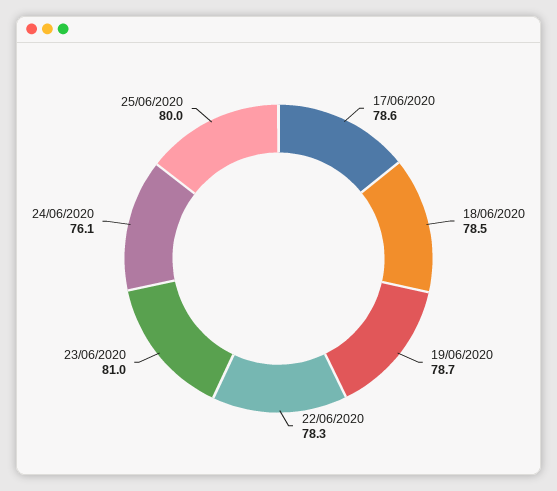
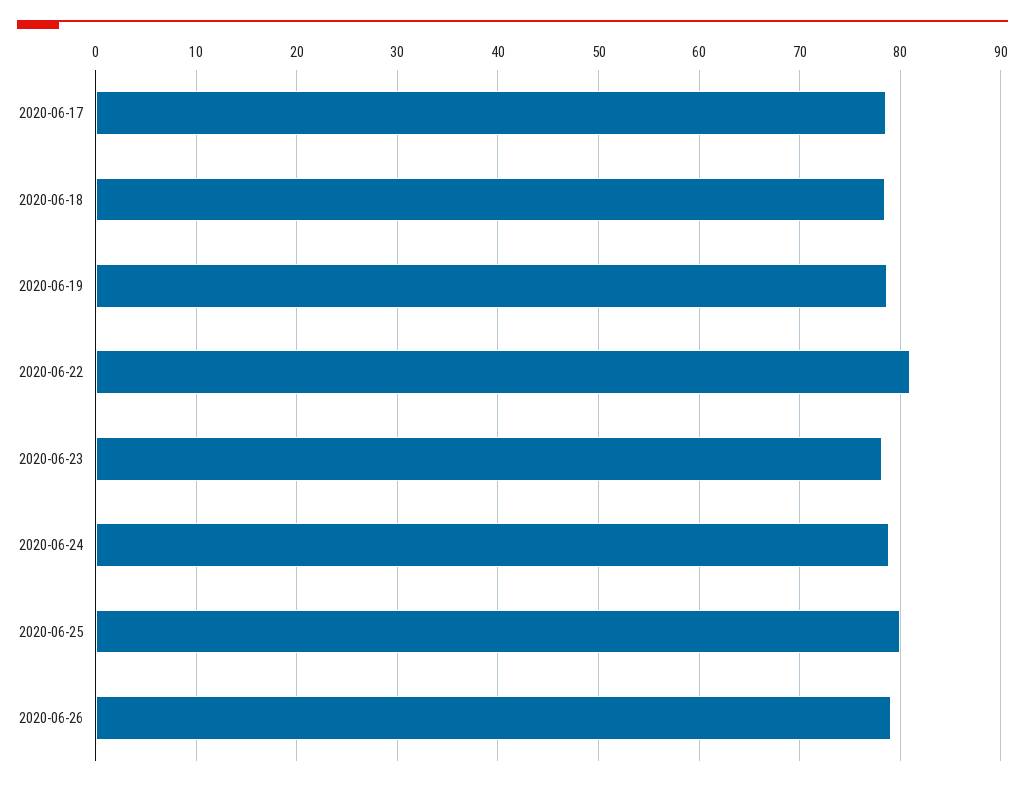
22/06/2020: 78.3 -> 81
23/06/2020: 81 -> 78
24/06/2020: 76.1 -> 79
2020-06-26: none -> 79

